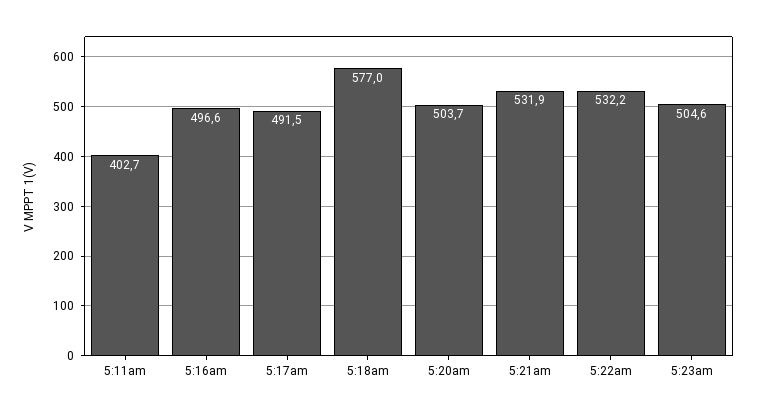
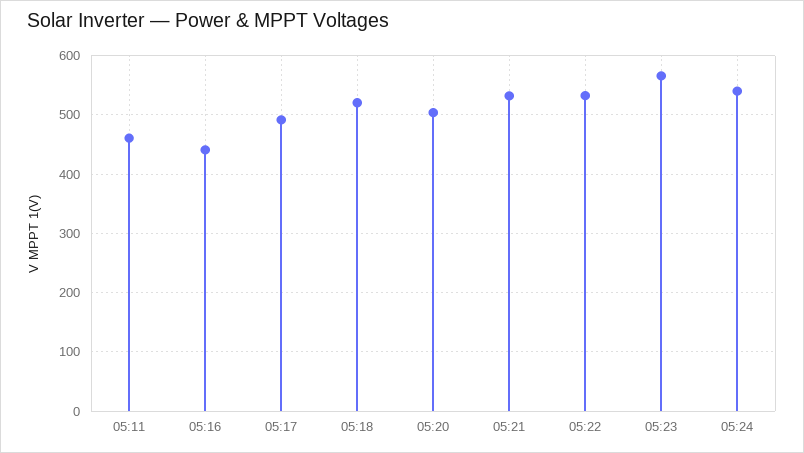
5:11am: 402.7 -> 460
5:16am: 496.6 -> 440
5:18am: 577 -> 520
5:23am: 504.6 -> 560
05:24: none -> 540

